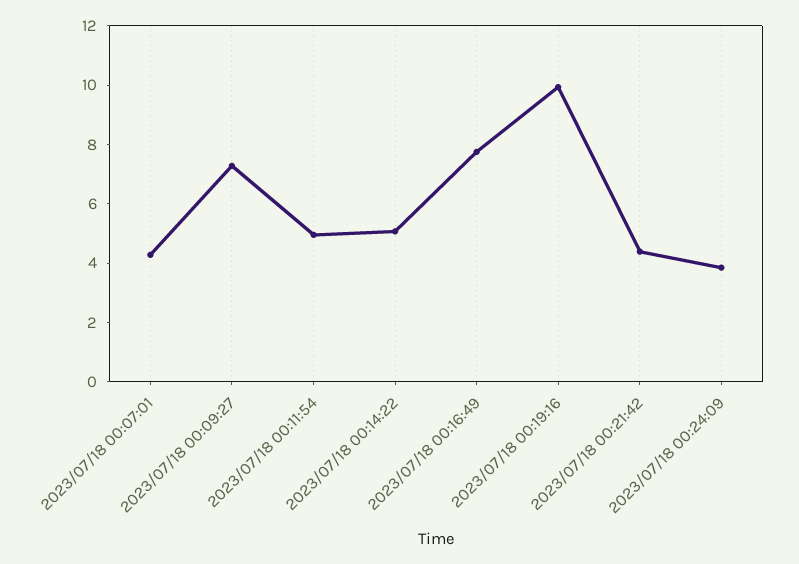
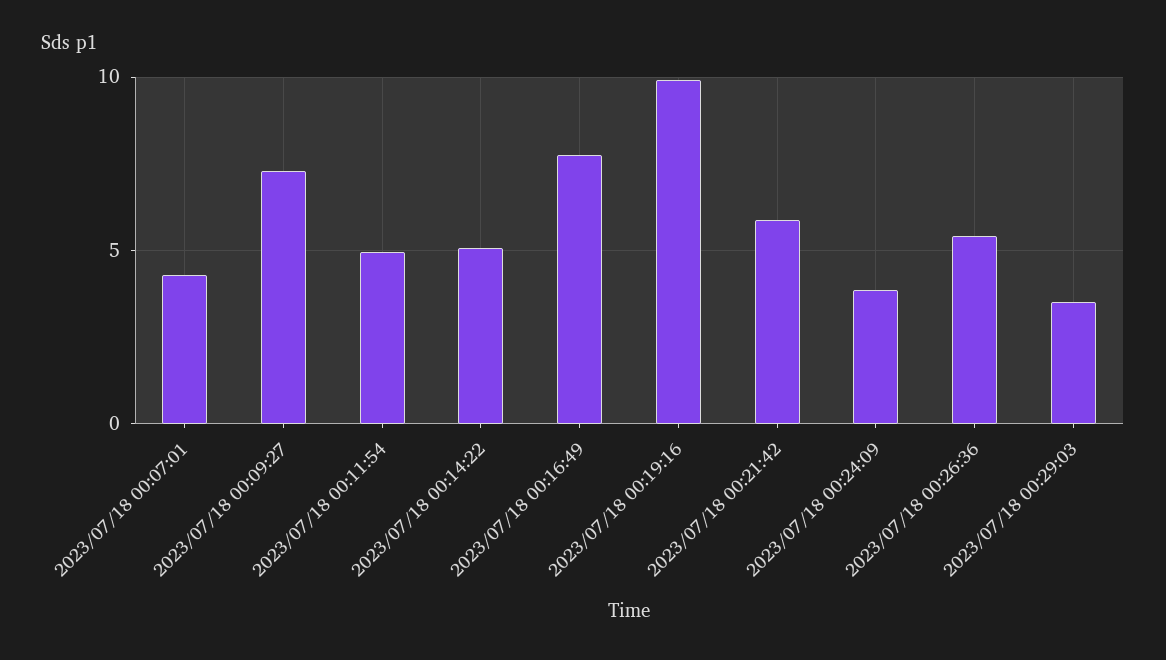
2023/07/18 00:21:42: 4.5 -> 6
2023/07/18 00:26:36: none -> 5.5
2023/07/18 00:29:03: none -> 3.5

